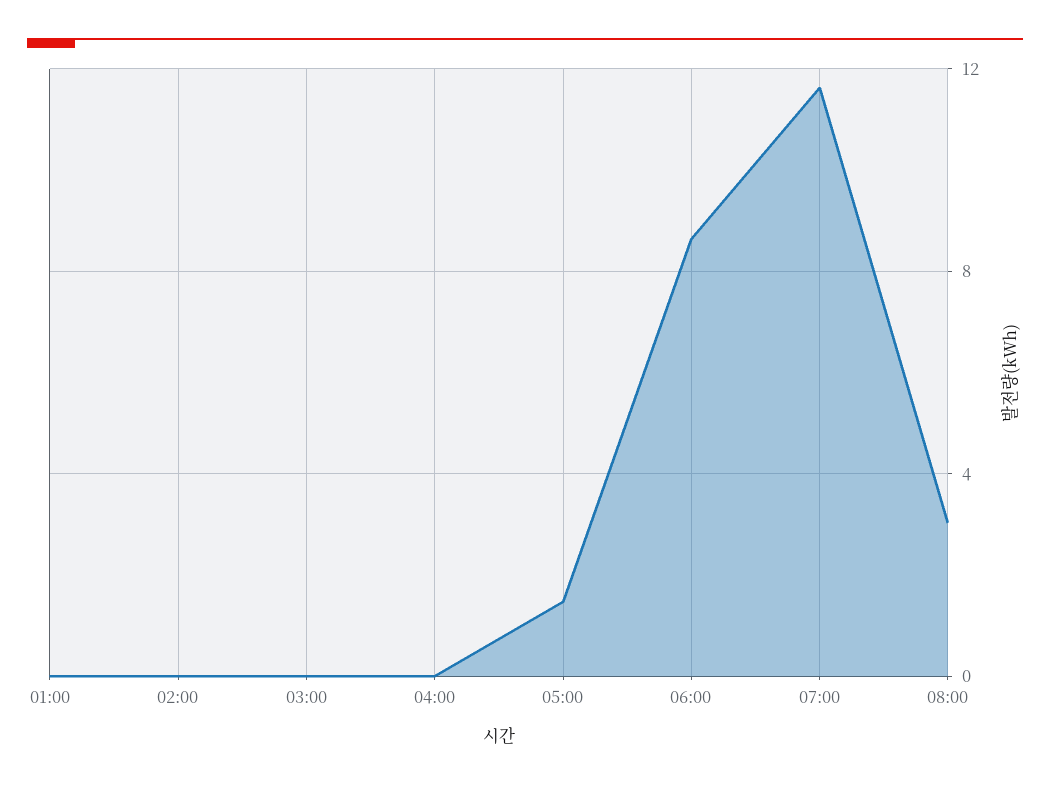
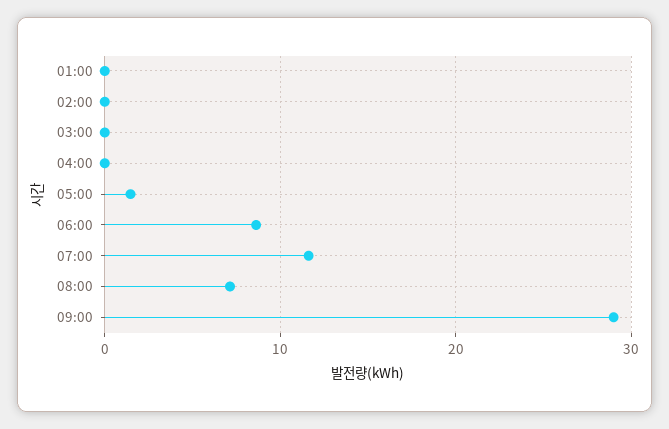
08:00: 3 -> 7
09:00: none -> 29

